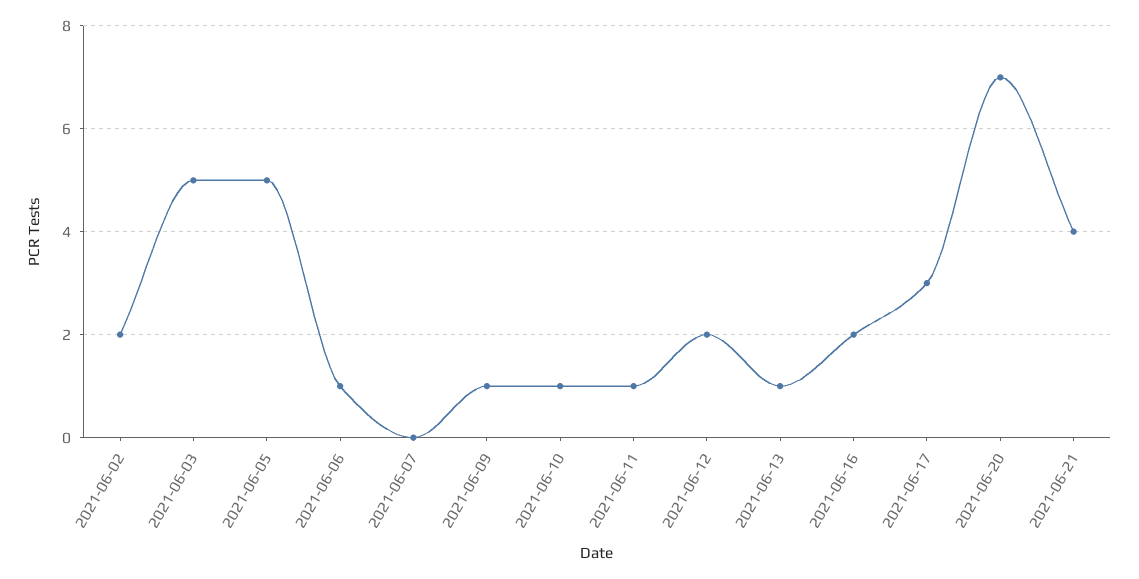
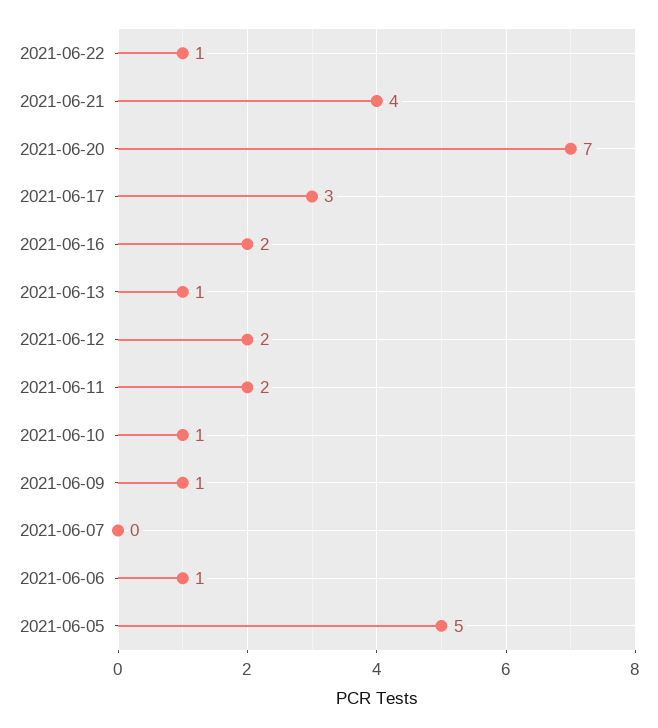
2021-06-02: 2 -> none
2021-06-03: 5 -> none
2021-06-11: 1 -> 2
2021-06-22: none -> 1

